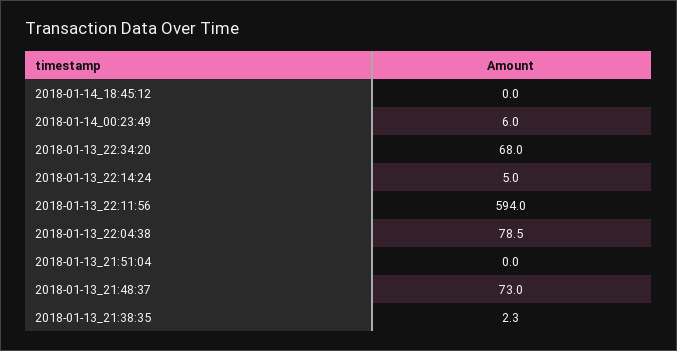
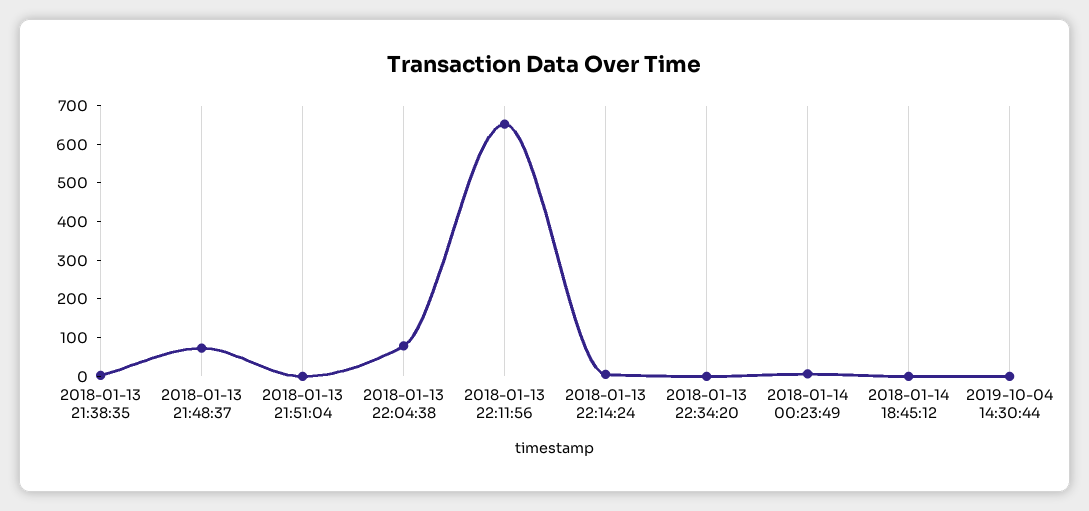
2018-01-13_22:34:20: 68 -> 0
2018-01-13_22:11:56: 594 -> 650
2019-10-04 14:30:44: none -> 0

